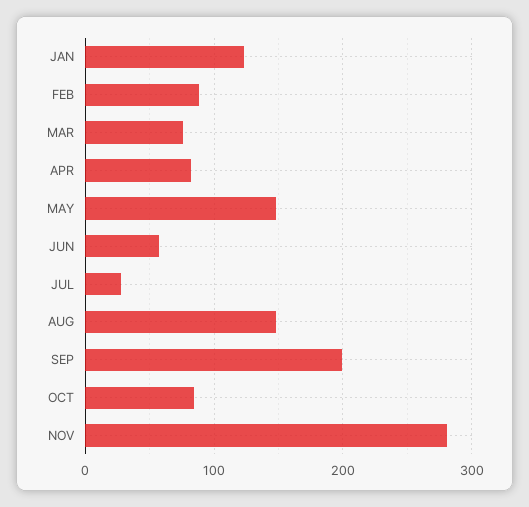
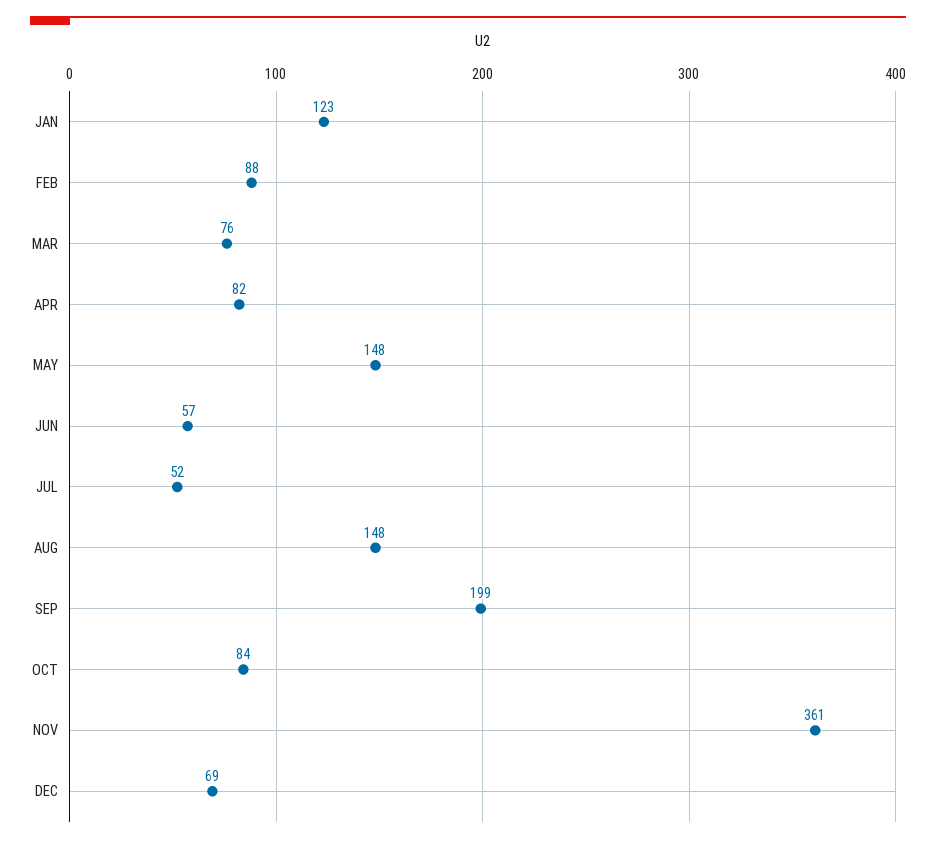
JUL: 30 -> 52
NOV: 280 -> 361
DEC: none -> 69

